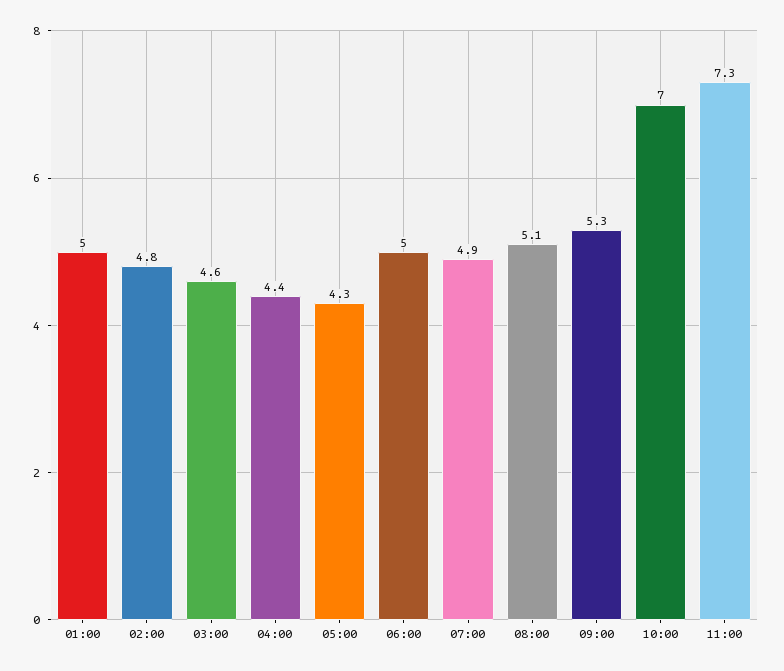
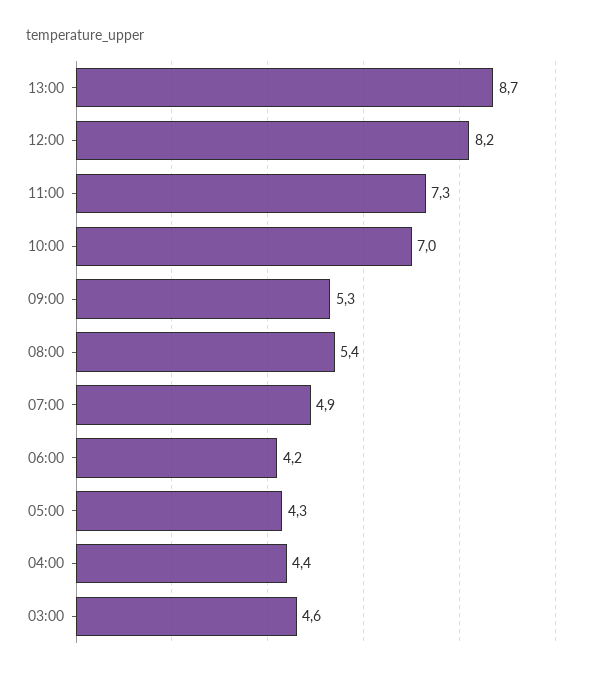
01:00: 5 -> none
02:00: 4.8 -> none
06:00: 5 -> 4.2
08:00: 5.1 -> 5.4
13:00: none -> 8.7
12:00: none -> 8.2

